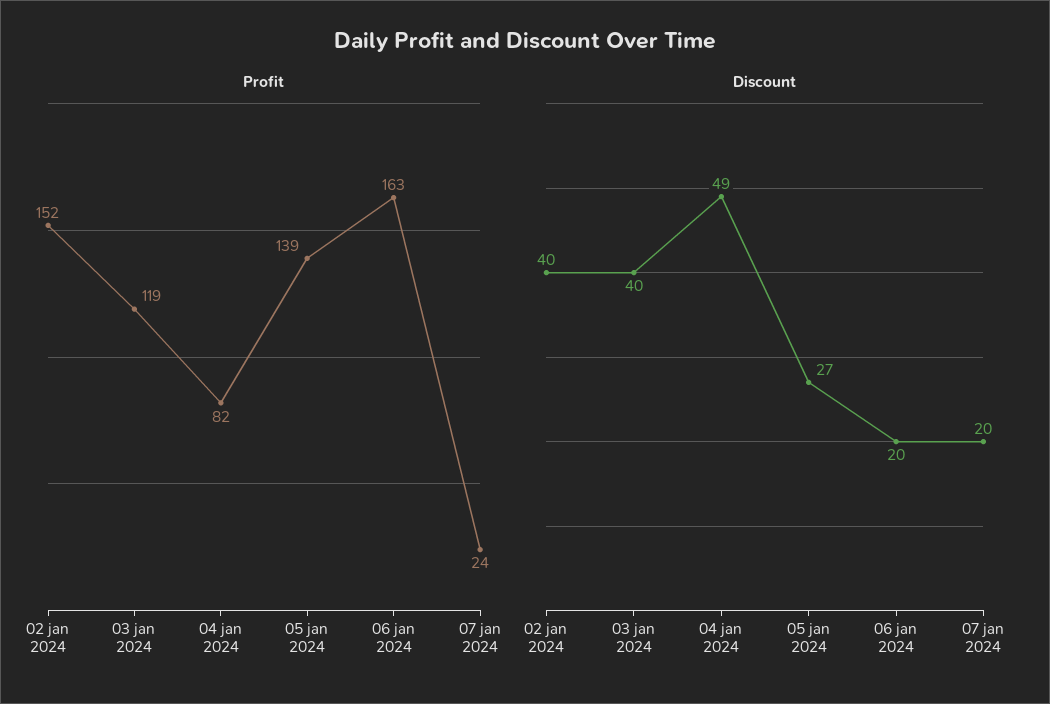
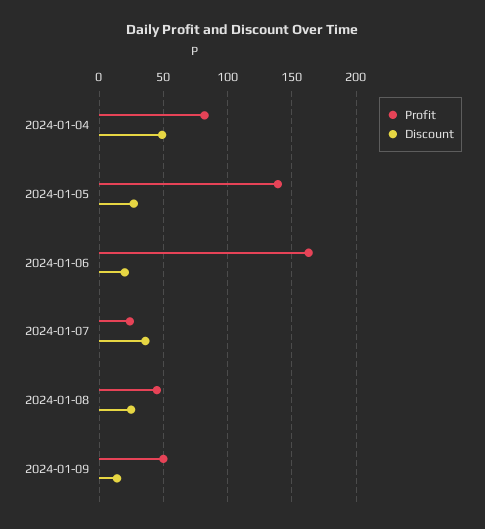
Profit, 02 jan 2024: 152 -> none
Profit, 03 jan 2024: 119 -> none
Discount, 02 jan 2024: 40 -> none
Discount, 03 jan 2024: 40 -> none
Discount, 07 jan 2024: 20 -> 35
Profit, 2024-01-08: none -> 45
Discount, 2024-01-08: none -> 25
Profit, 2024-01-09: none -> 50
Discount, 2024-01-09: none -> 15

